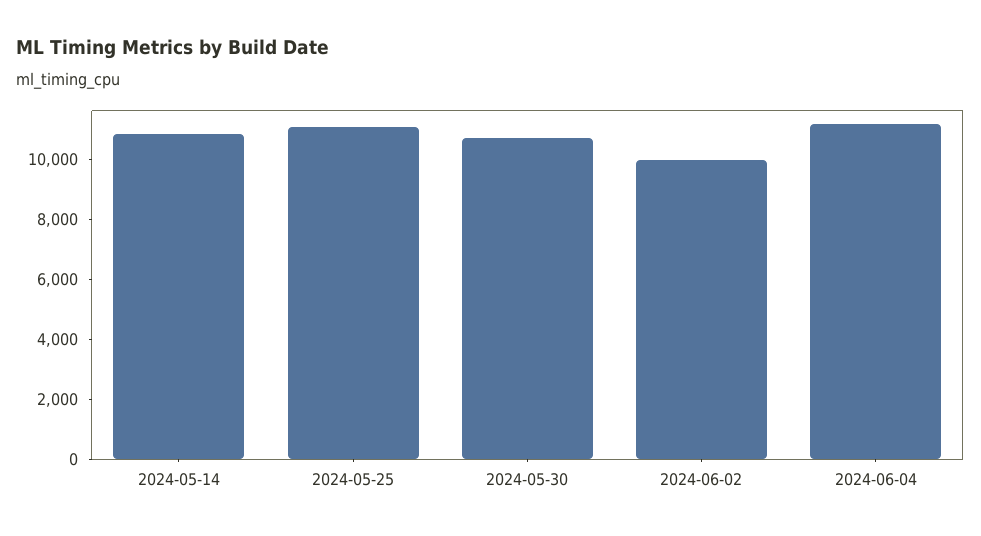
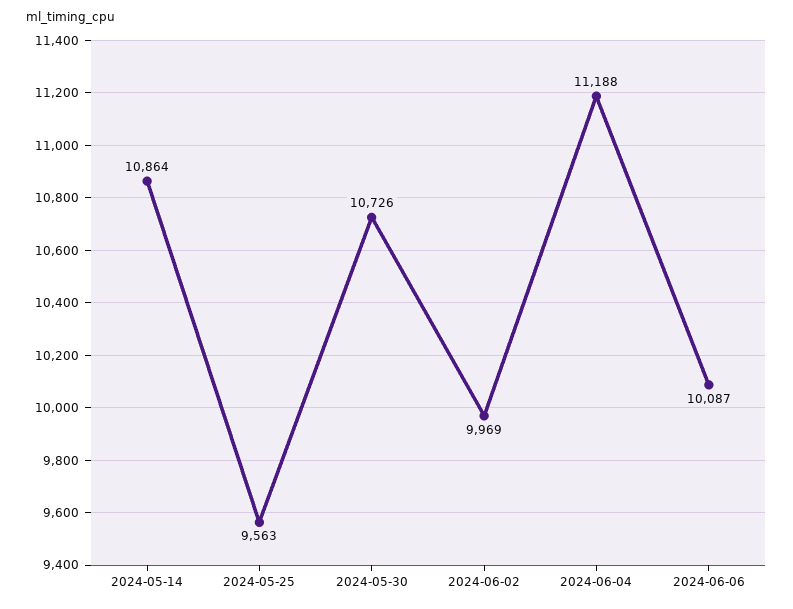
2024-05-25: 11000 -> 9563
2024-06-06: none -> 10087

